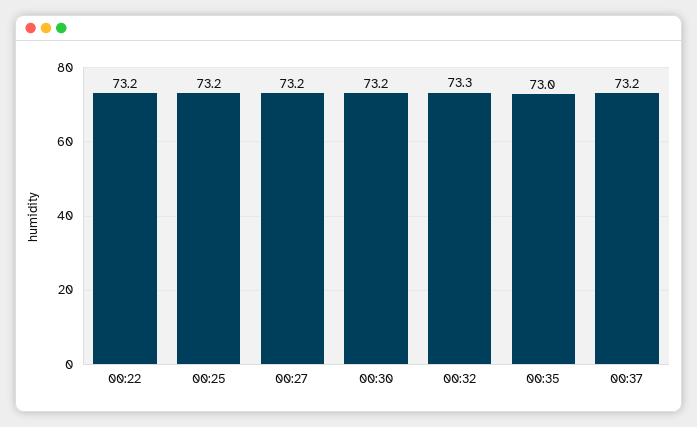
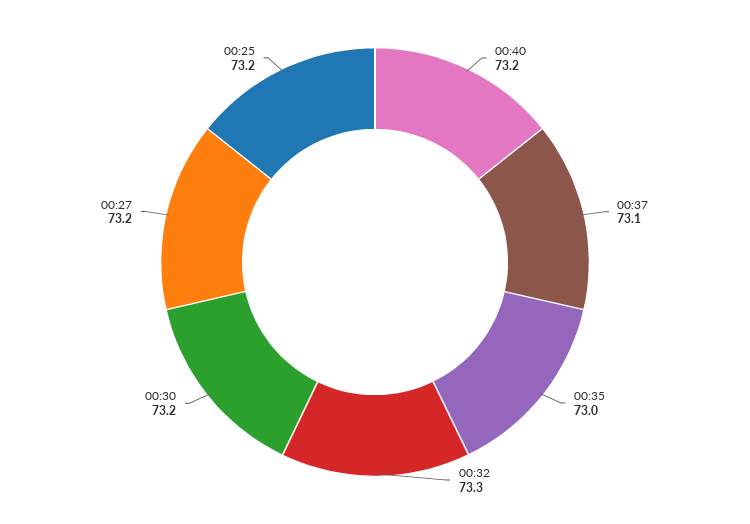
00:22: 73.2 -> none
00:37: 73.2 -> 73.1
00:40: none -> 73.2

